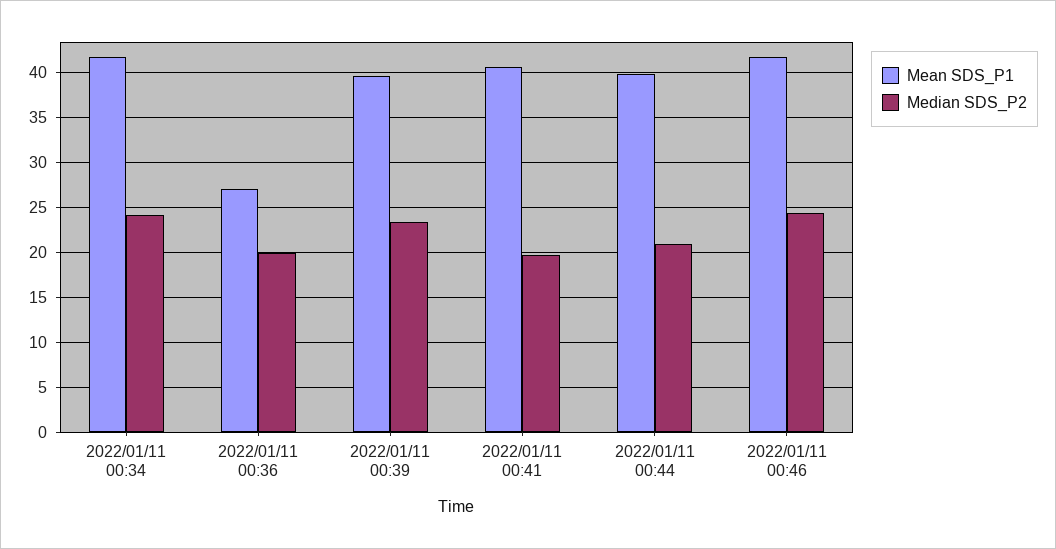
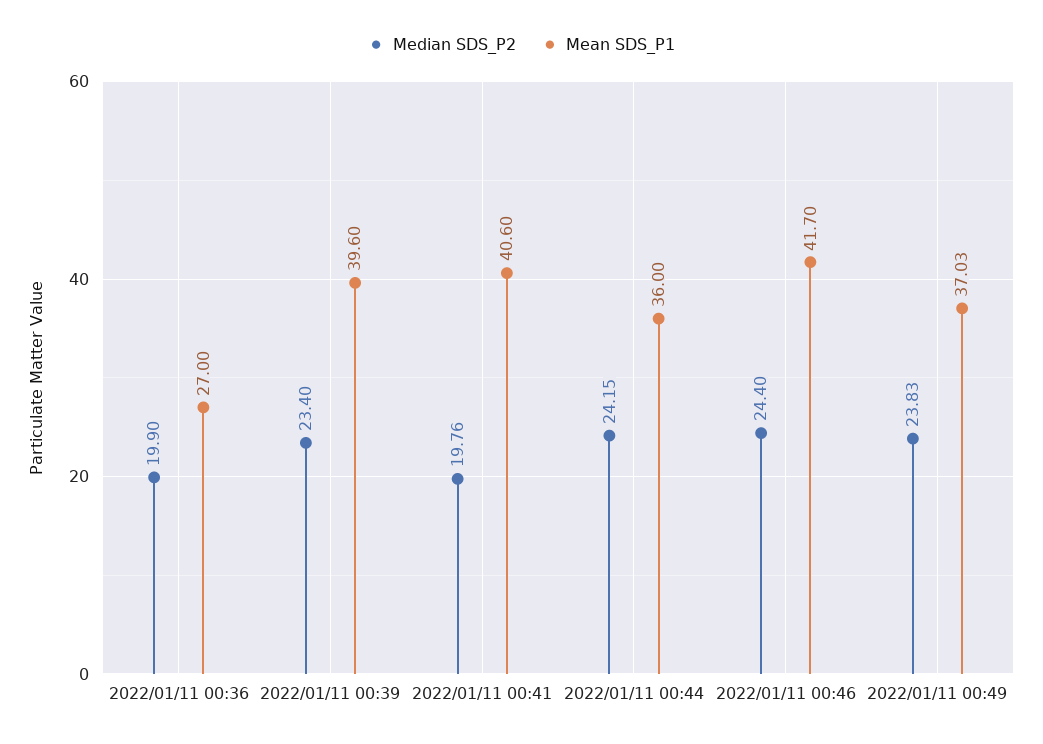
Mean SDS_P1, 2022/01/11 00:34: 42 -> none
Median SDS_P2, 2022/01/11 00:34: 24 -> none
Mean SDS_P1, 2022/01/11 00:44: 40 -> 36
Median SDS_P2, 2022/01/11 00:44: 21 -> 24.15
Median SDS_P2, 2022/01/11 00:49: none -> 23.83
Mean SDS_P1, 2022/01/11 00:49: none -> 37.03

